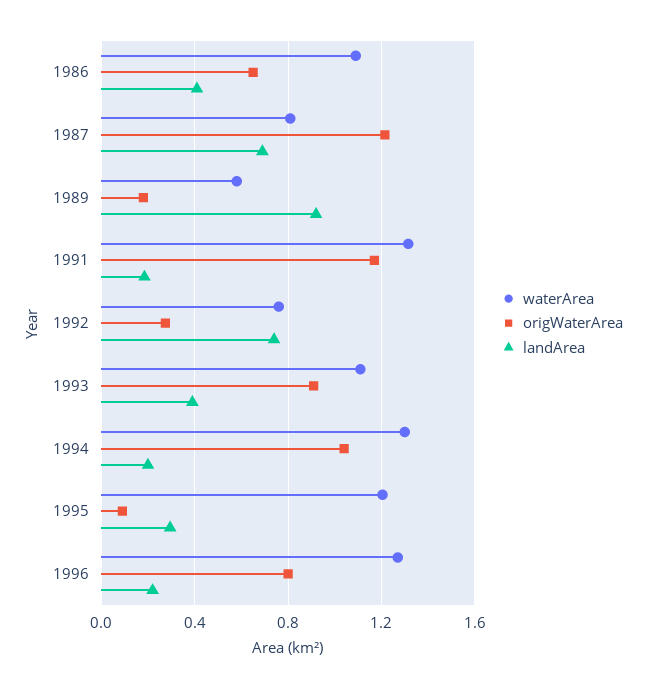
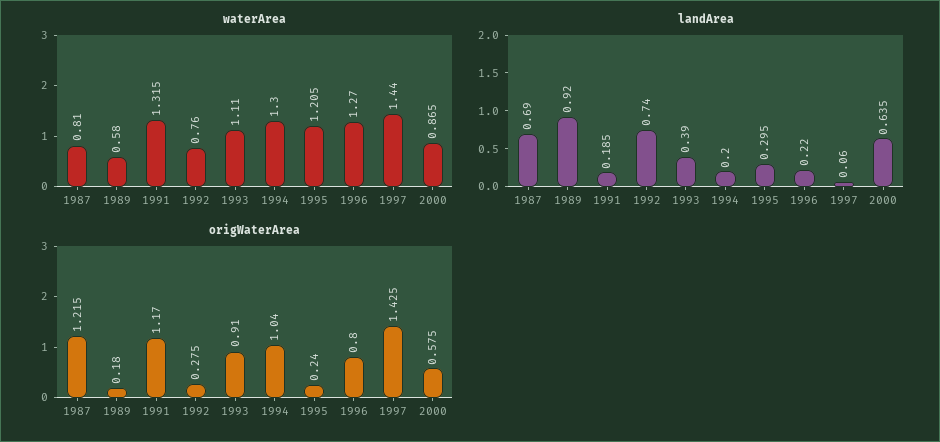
waterArea, 1986: 1.1 -> none
origWaterArea, 1986: 0.65 -> none
landArea, 1986: 0.4 -> none
origWaterArea, 1995: 0.1 -> 0.24
waterArea, 1997: none -> 1.44
waterArea, 2000: none -> 0.865
landArea, 1997: none -> 0.06
landArea, 2000: none -> 0.635
origWaterArea, 1997: none -> 1.425
origWaterArea, 2000: none -> 0.575

